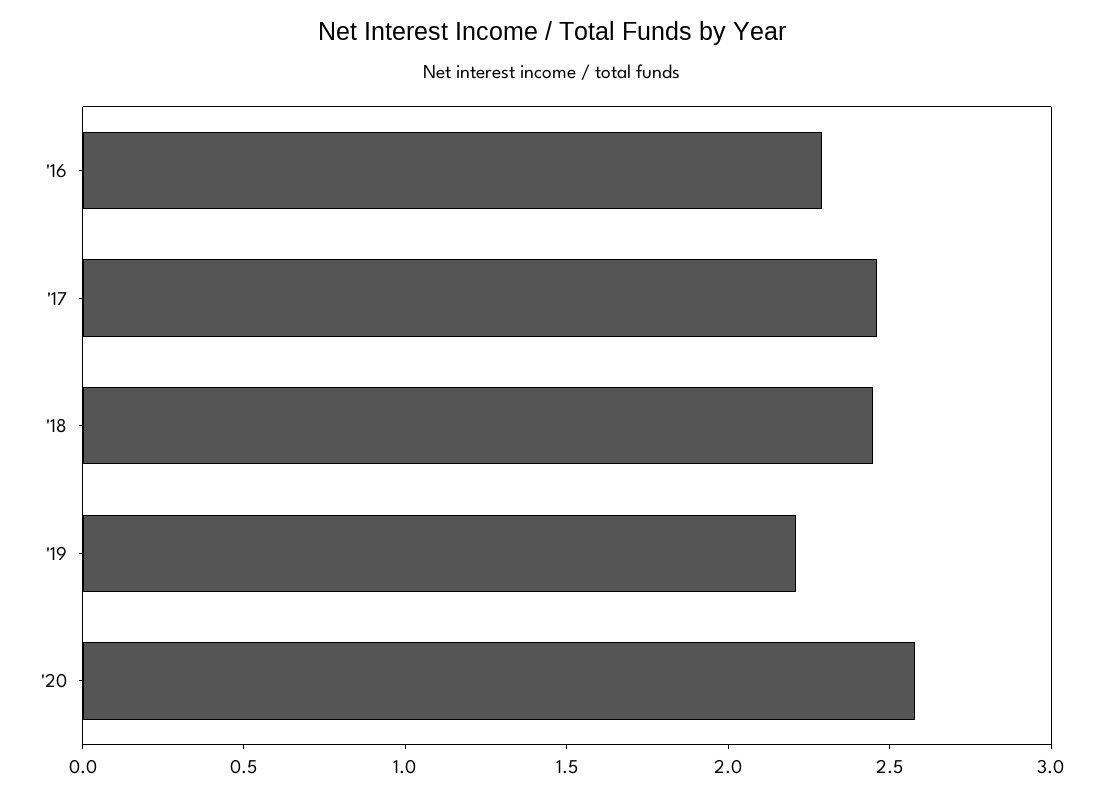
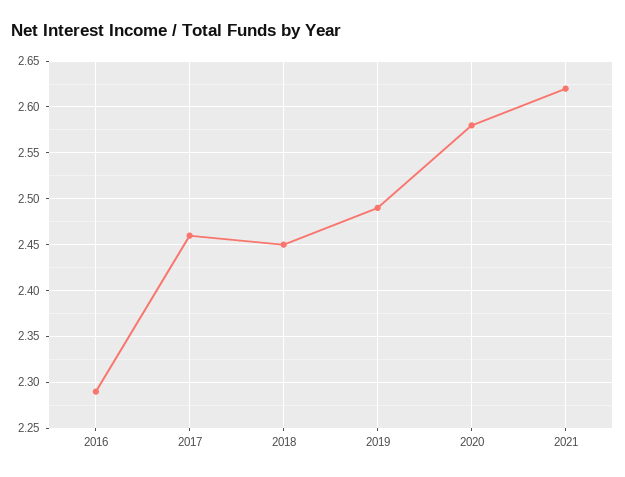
'19: 2.2 -> 2.49
2021: none -> 2.62

